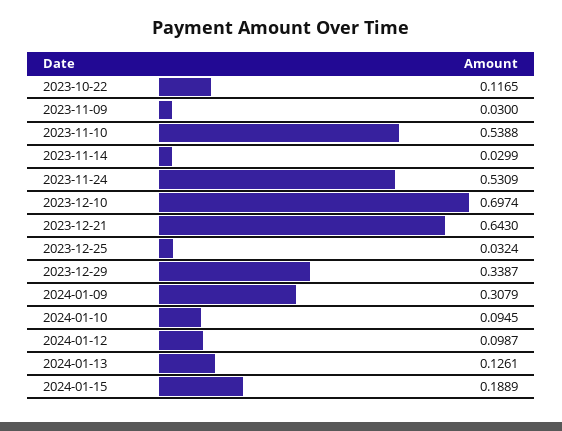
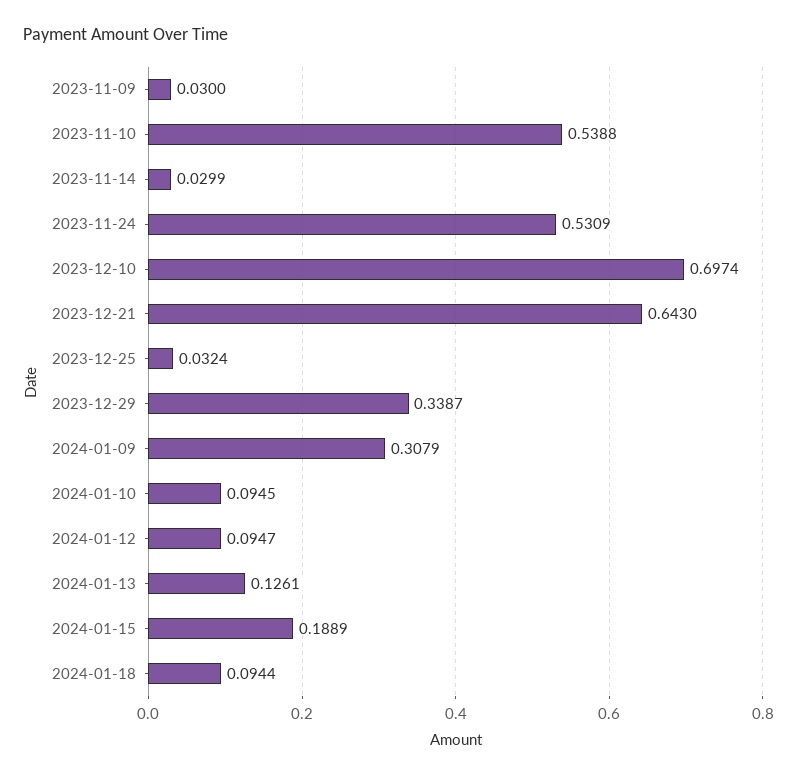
2023-10-22: 0.1165 -> none
2024-01-12: 0.0987 -> 0.0947
2024-01-18: none -> 0.0944

